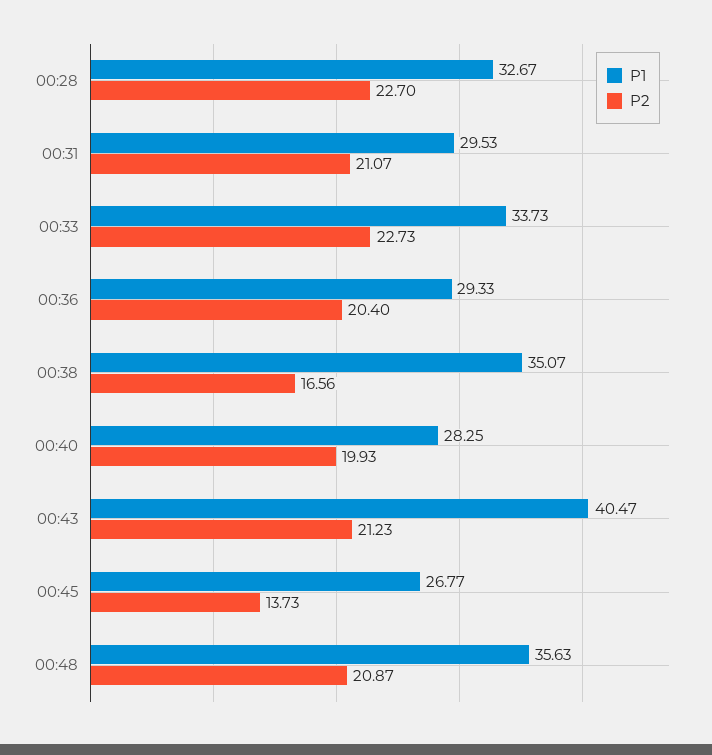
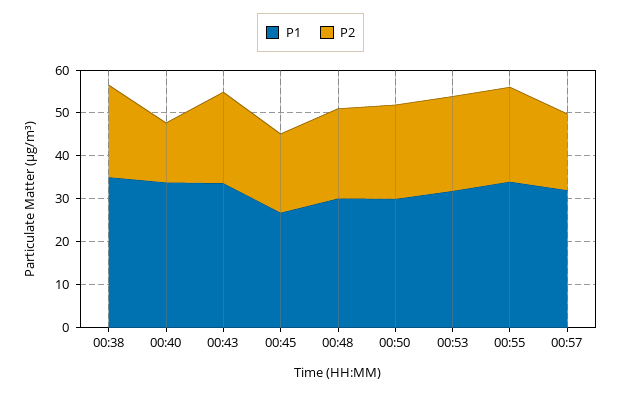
P1, 00:28: 32.67 -> none
P2, 00:28: 22.7 -> none
P1, 00:31: 29.53 -> none
P2, 00:31: 21.07 -> none
P1, 00:33: 33.73 -> none
P2, 00:33: 22.73 -> none
P1, 00:36: 29.33 -> none
P2, 00:36: 20.4 -> none
P2, 00:38: 16.56 -> 22
P1, 00:40: 28.25 -> 34
P2, 00:40: 19.93 -> 14
P1, 00:43: 40.47 -> 34
P2, 00:45: 13.73 -> 18
P1, 00:48: 35.63 -> 30
P1, 00:50: none -> 30
P2, 00:50: none -> 22
P1, 00:53: none -> 32
P2, 00:53: none -> 22
P1, 00:55: none -> 34
P2, 00:55: none -> 22
P1, 00:57: none -> 32
P2, 00:57: none -> 18

